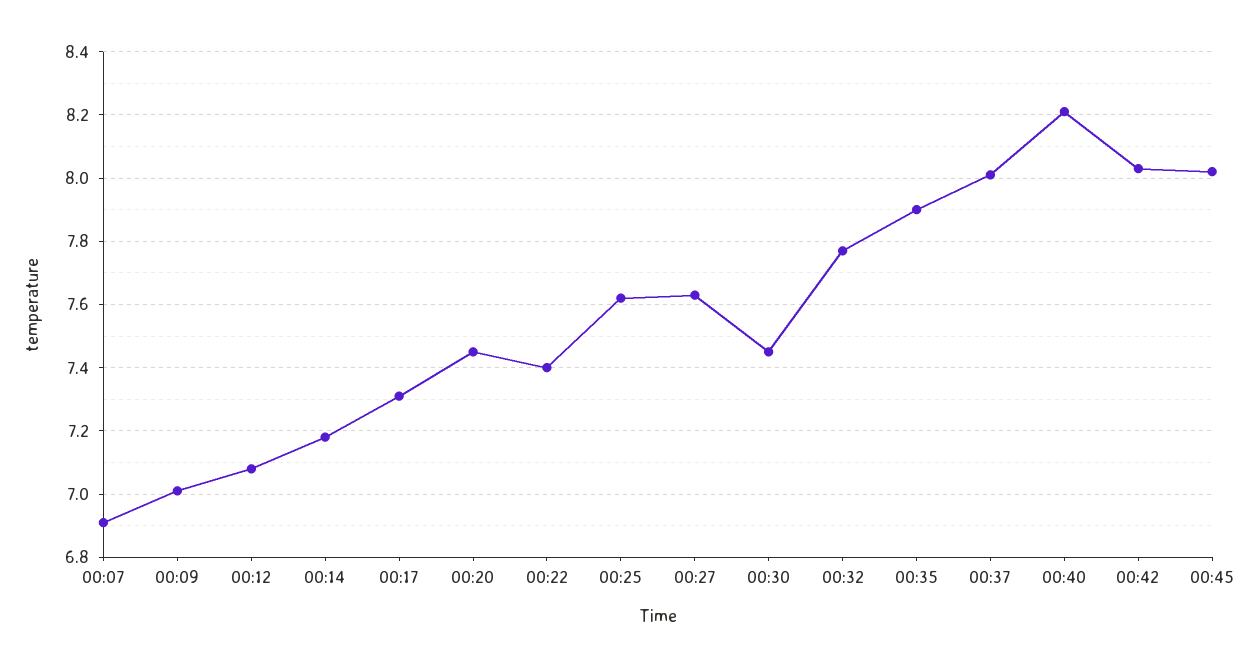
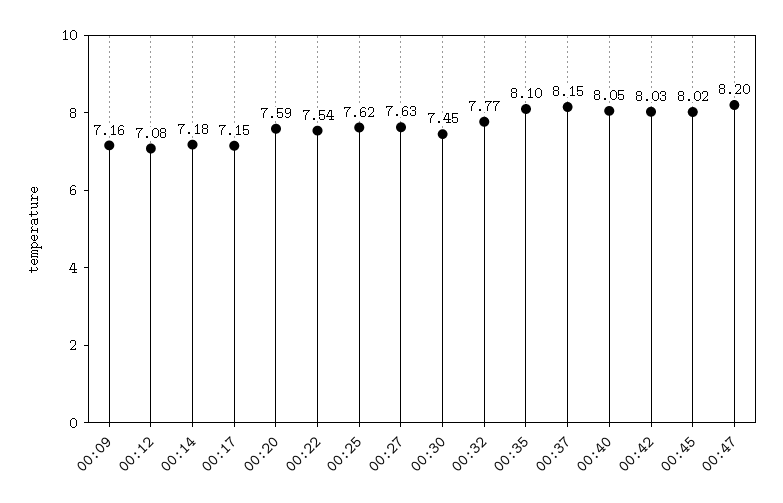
00:07: 6.9 -> none
00:09: 7 -> 7.16
00:17: 7.3 -> 7.15
00:20: 7.45 -> 7.59
00:22: 7.4 -> 7.54
00:35: 7.9 -> 8.1
00:37: 8 -> 8.15
00:40: 8.2 -> 8.05
00:47: none -> 8.2

